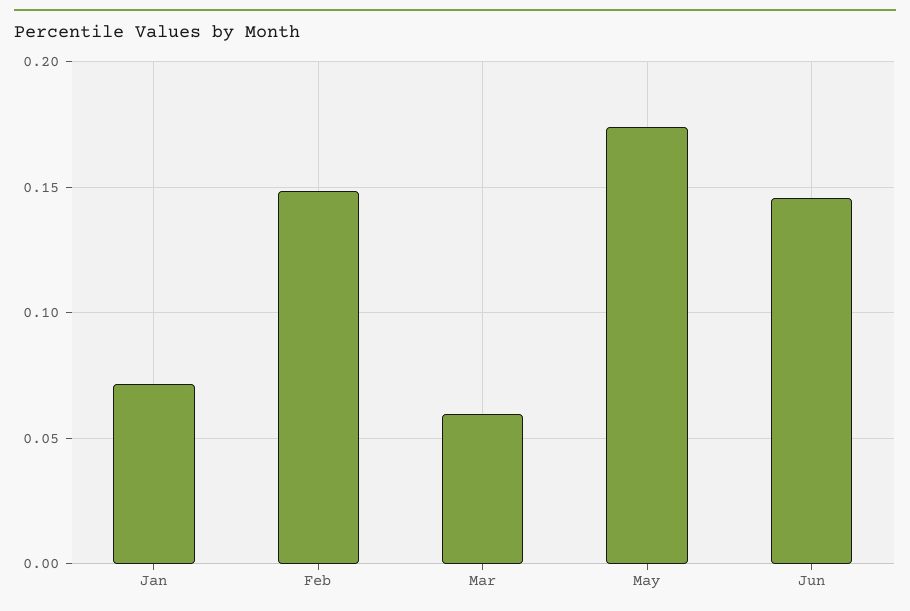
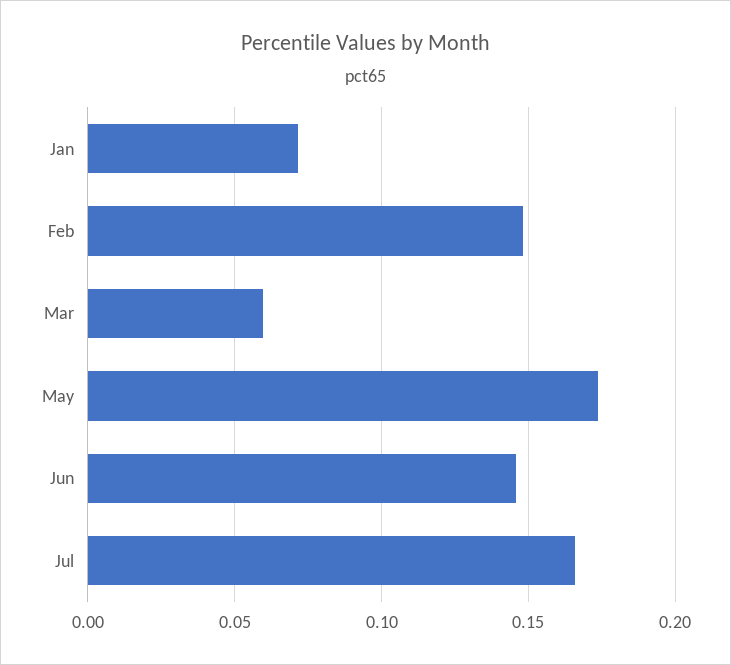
Jul: none -> 0.165

